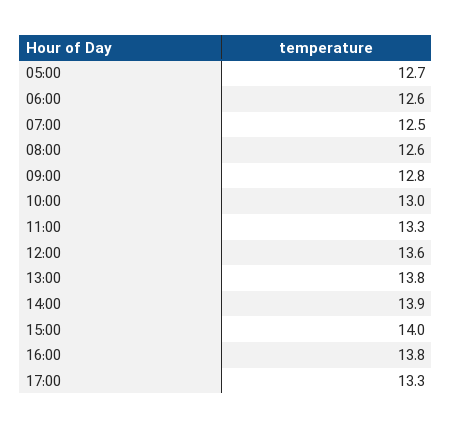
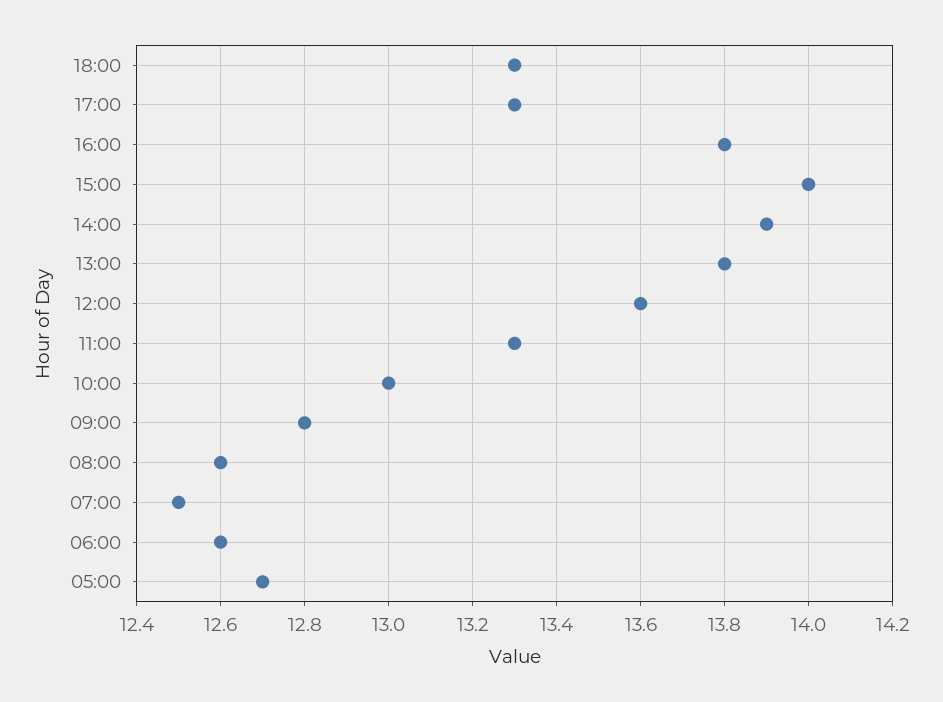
18:00: none -> 13.3

